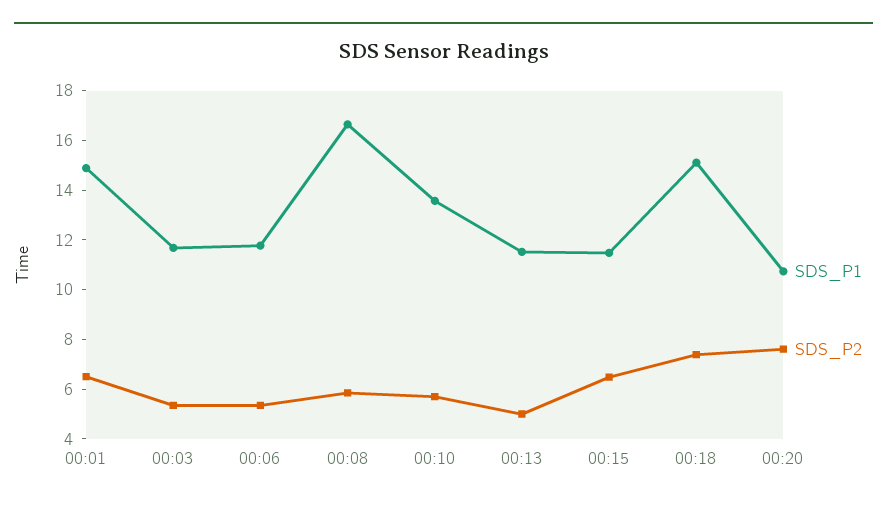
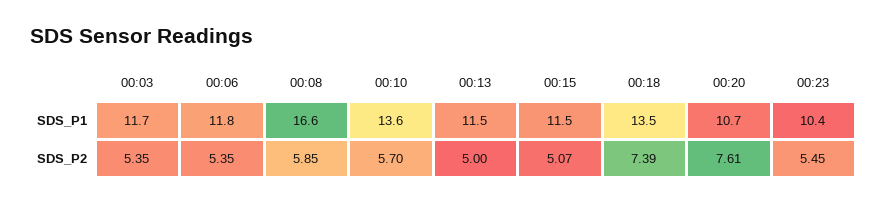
SDS_P1, 00:01: 15 -> none
SDS_P2, 00:01: 6.5 -> none
SDS_P2, 00:15: 6.5 -> 5.07
SDS_P1, 00:18: 15 -> 13.5
SDS_P1, 00:23: none -> 10.4
SDS_P2, 00:23: none -> 5.45

